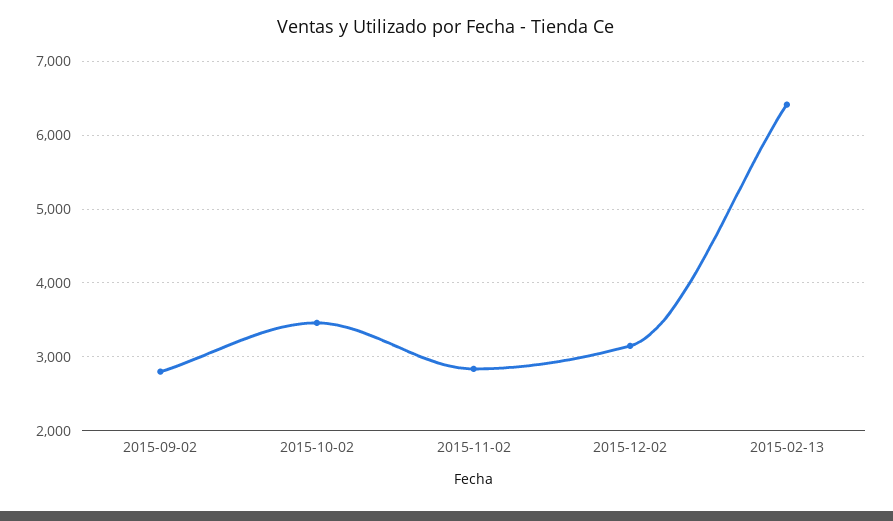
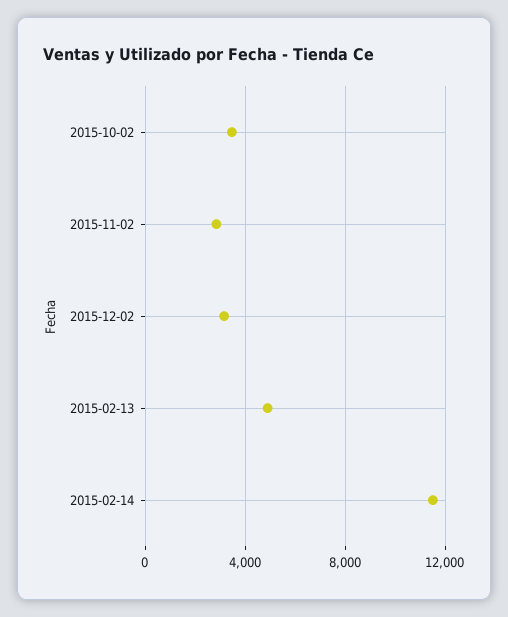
2015-09-02: 2800 -> none
2015-02-13: 6400 -> 5000
2015-02-14: none -> 11500

